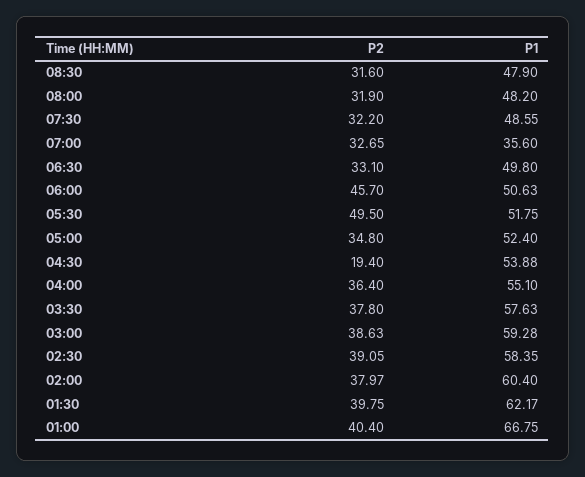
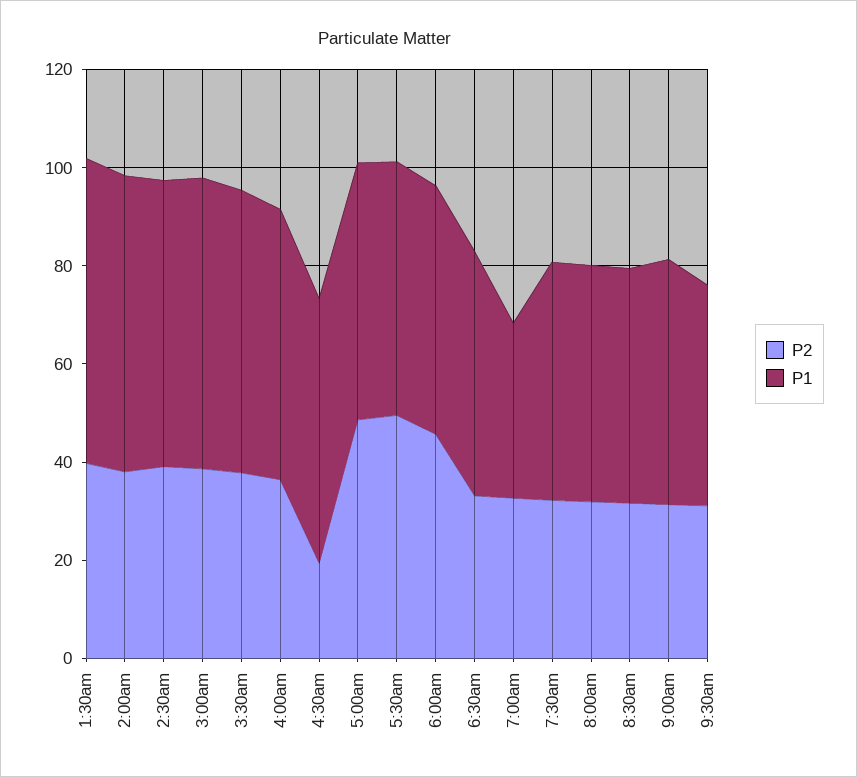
P2, 05:00: 34.8 -> 50
P2, 01:00: 40.4 -> none
P1, 01:00: 66.75 -> none
P2, 9:00am: none -> 30
P1, 9:00am: none -> 50
P2, 9:30am: none -> 30
P1, 9:30am: none -> 45

